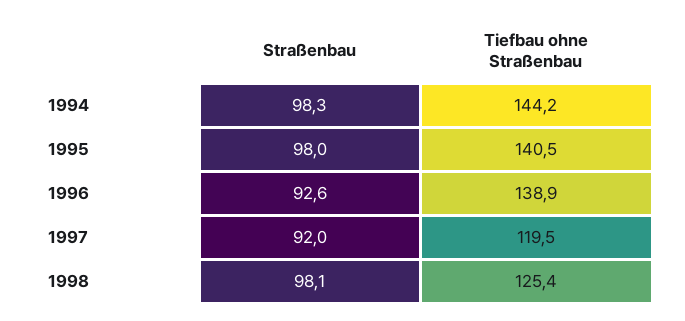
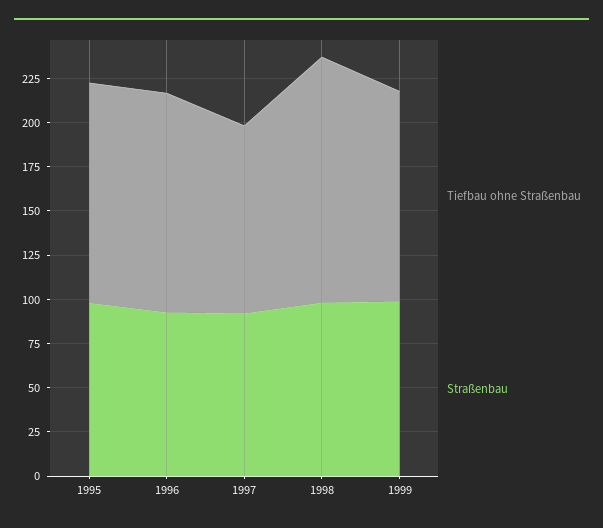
Straßenbau, 1994: 98.3 -> none
Tiefbau ohne Straßenbau, 1994: 144.2 -> none
Tiefbau ohne Straßenbau, 1995: 140.5 -> 125
Tiefbau ohne Straßenbau, 1996: 138.9 -> 125
Tiefbau ohne Straßenbau, 1997: 119.5 -> 105
Tiefbau ohne Straßenbau, 1998: 125.4 -> 140
Tiefbau ohne Straßenbau, 1999: none -> 120
Straßenbau, 1999: none -> 100

